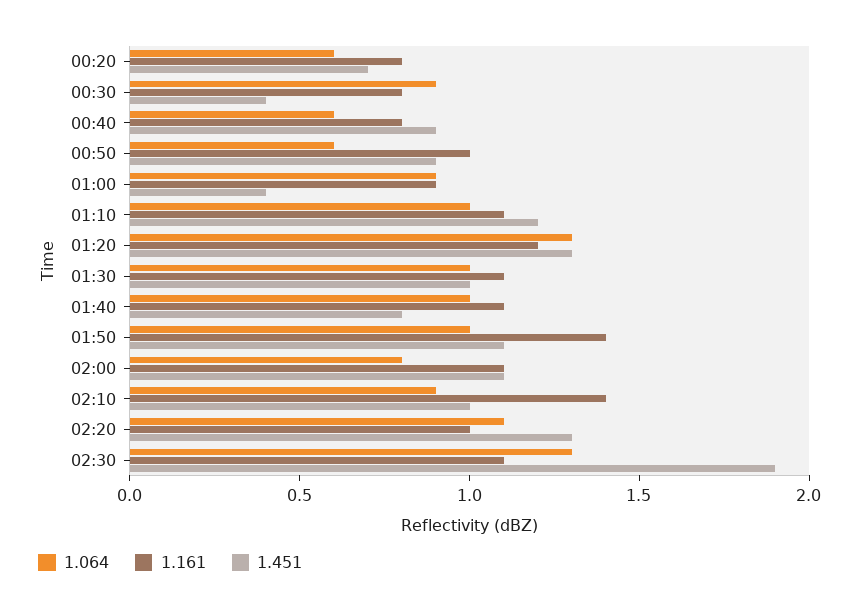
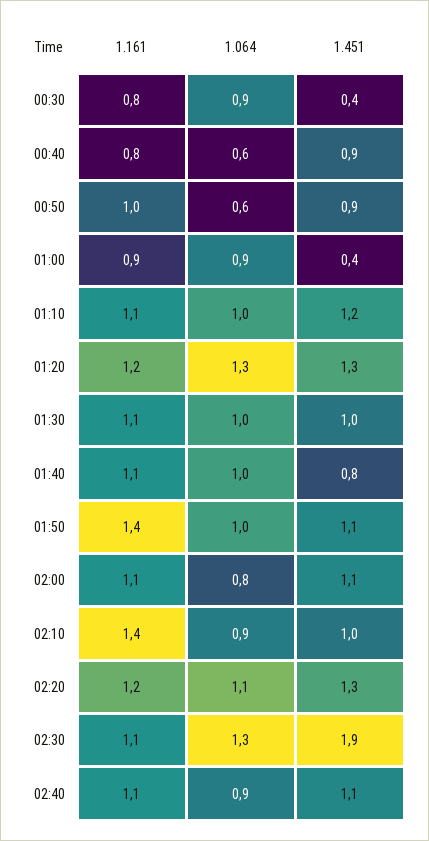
1.064, 00:20: 0.6 -> none
1.161, 00:20: 0.8 -> none
1.451, 00:20: 0.7 -> none
1.161, 02:20: 1 -> 1.2
1.161, 02:40: none -> 1.1
1.064, 02:40: none -> 0.9
1.451, 02:40: none -> 1.1

